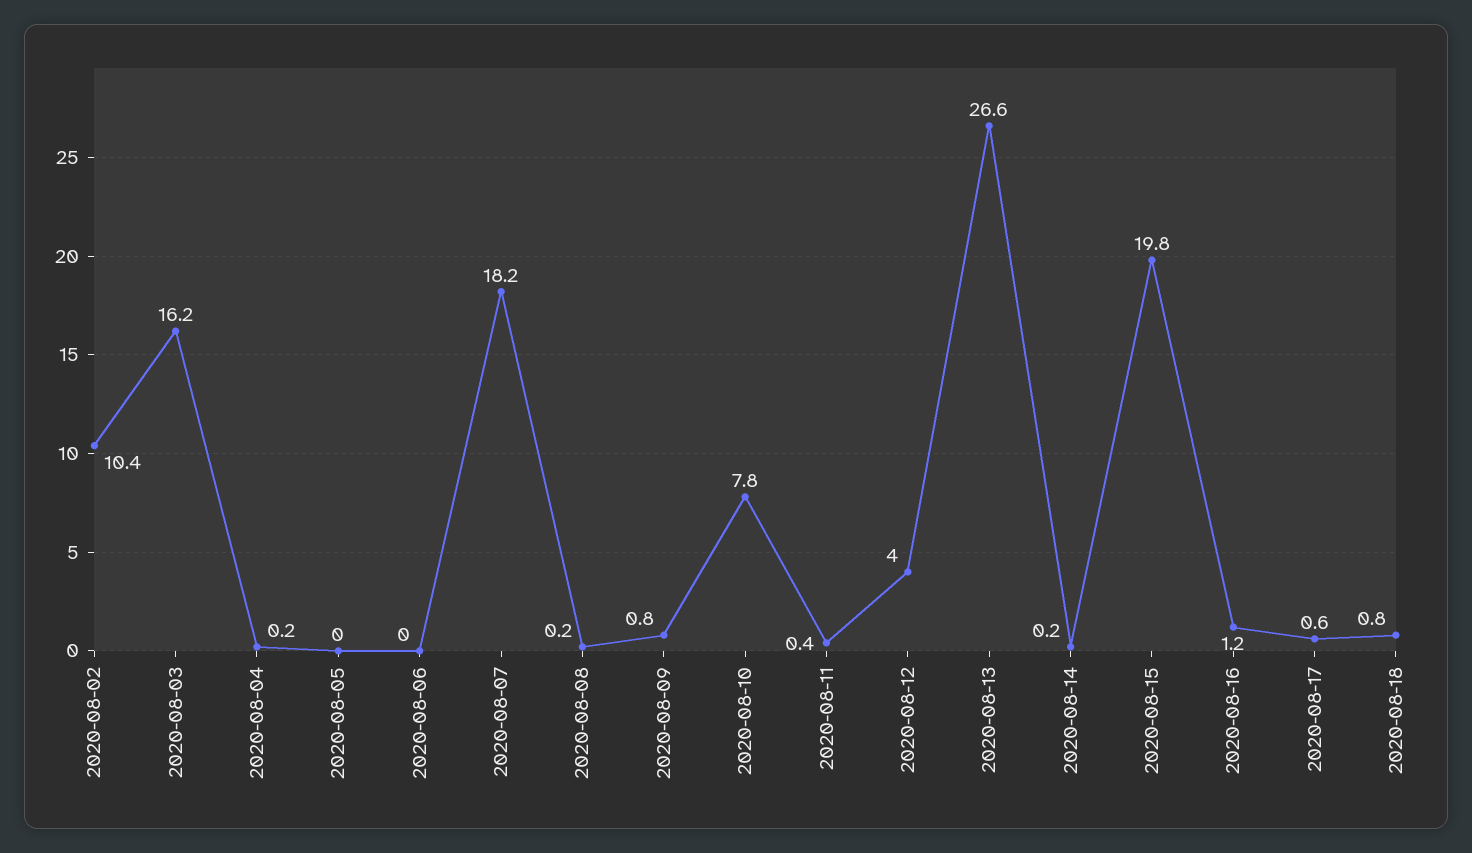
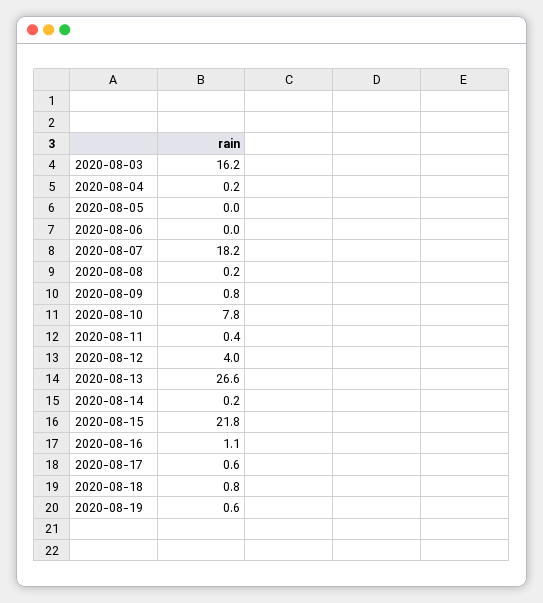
2020-08-02: 10.4 -> none
2020-08-15: 19.8 -> 21.8
2020-08-16: 1.2 -> 1.1
2020-08-19: none -> 0.6

